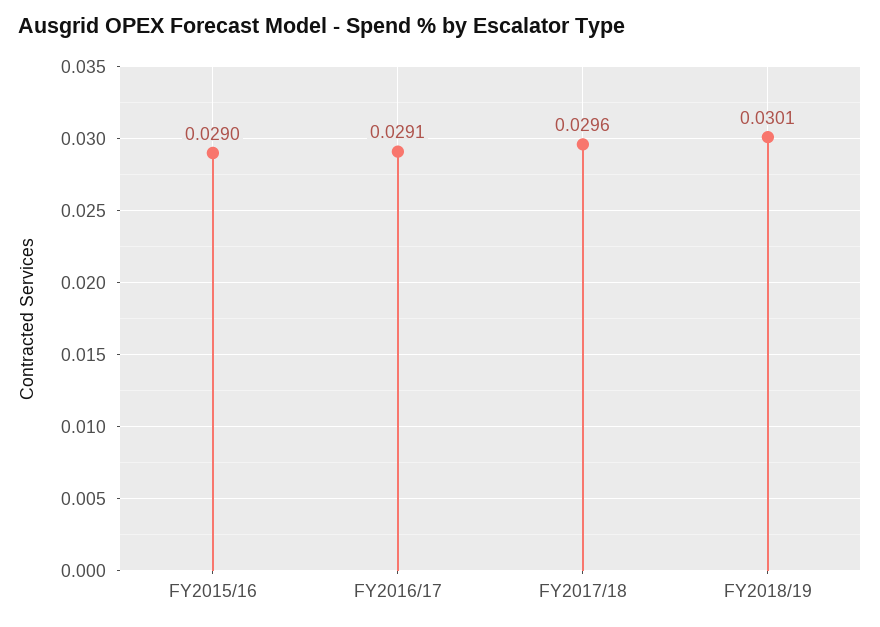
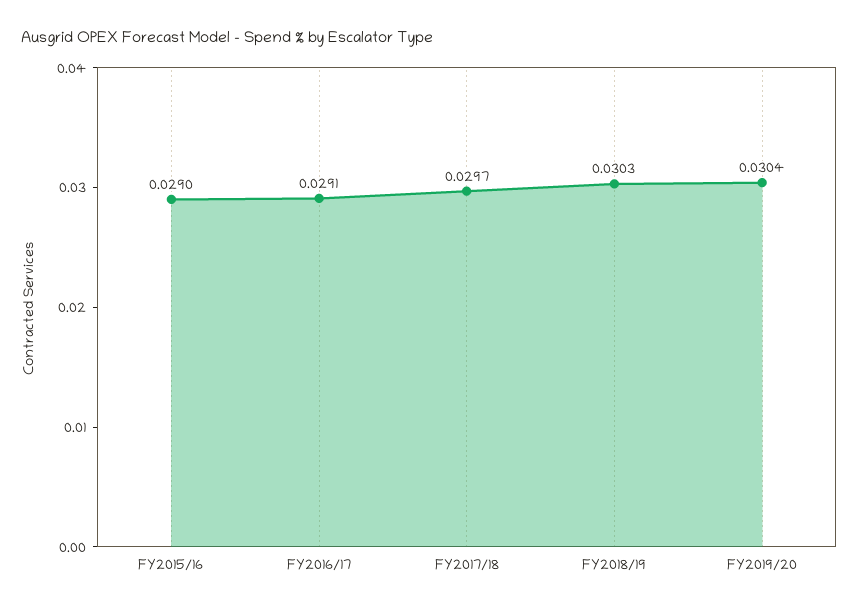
FY2017/18: 0.0296 -> 0.0297
FY2018/19: 0.0301 -> 0.0303
FY2019/20: none -> 0.0304

